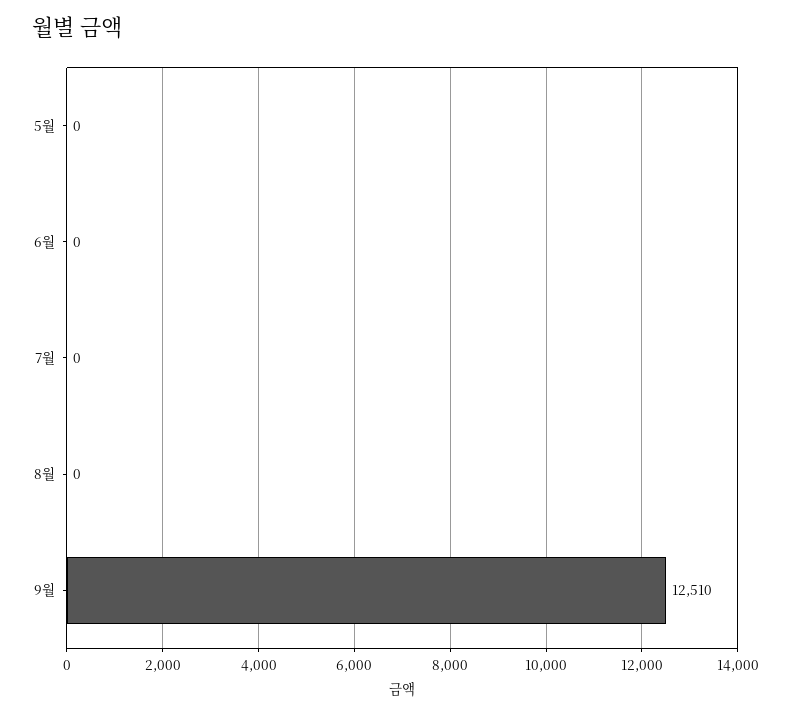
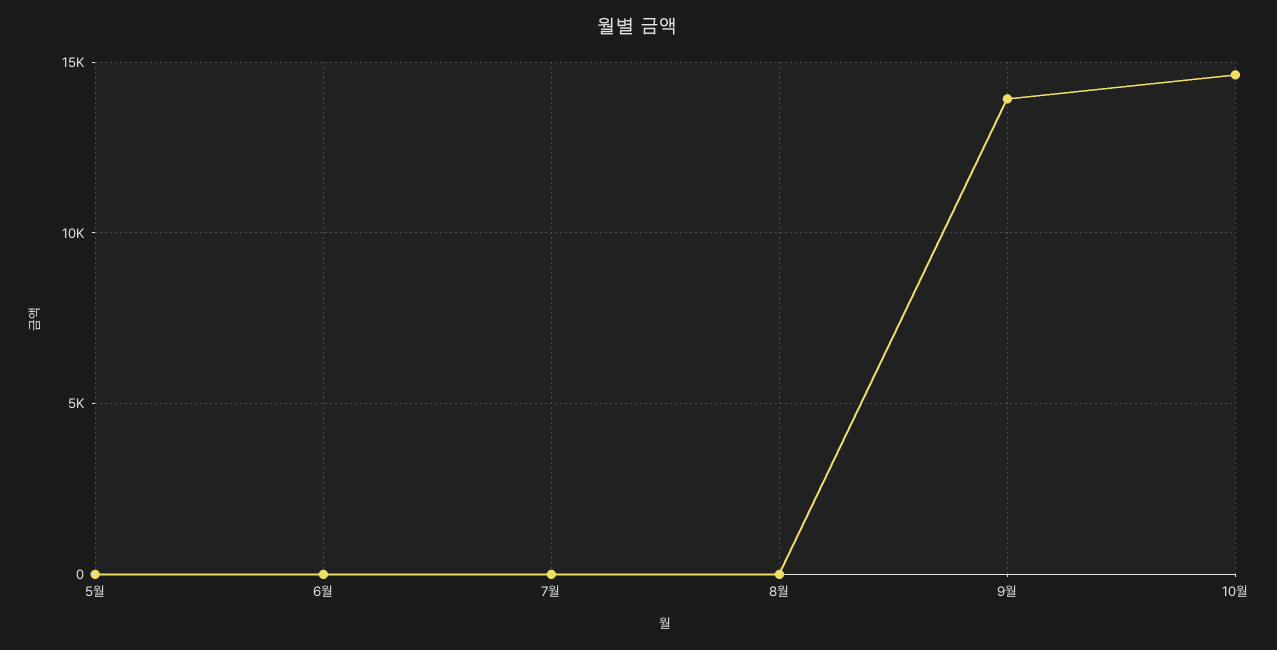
9월: 12510 -> 14000
10월: none -> 14500

